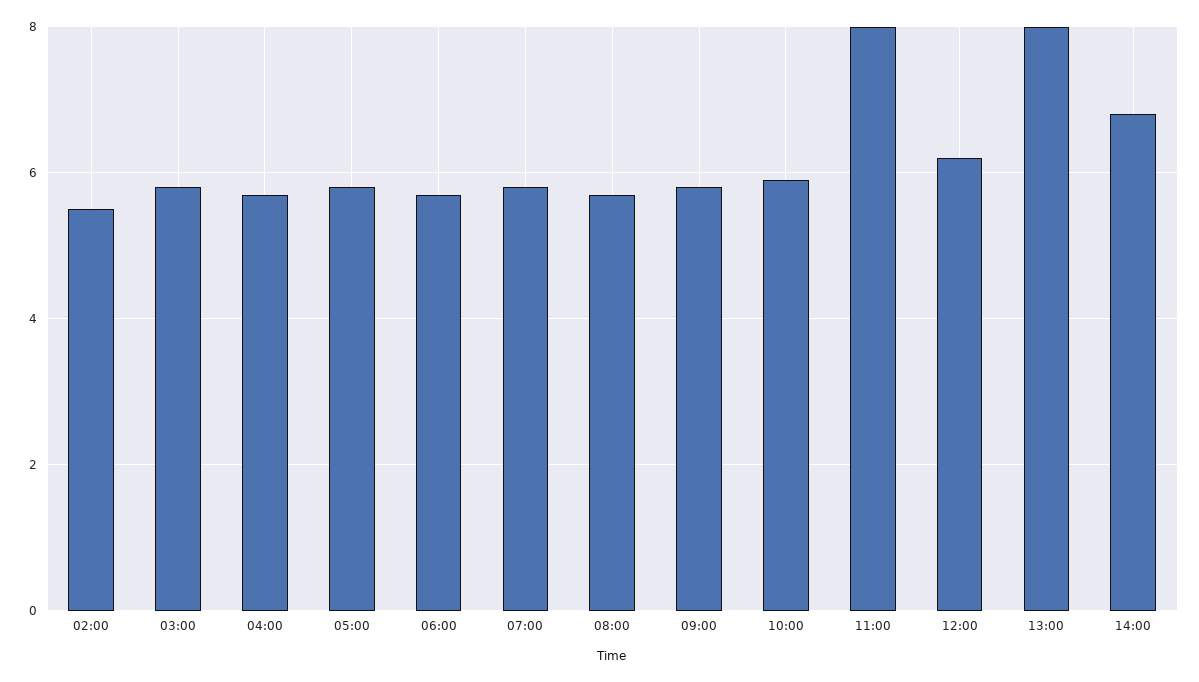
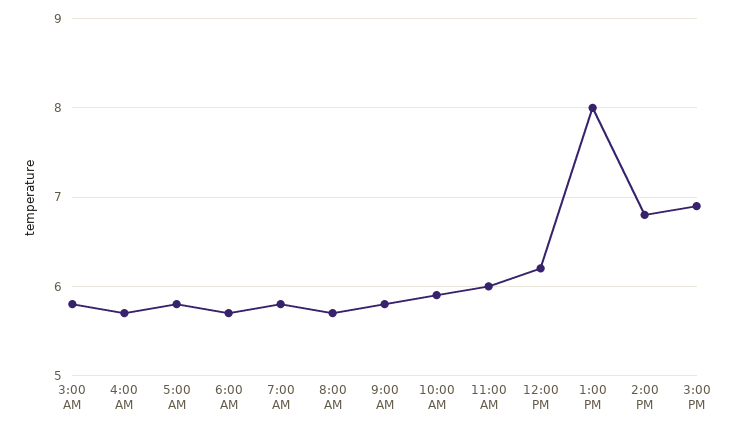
02:00: 5.5 -> none
11:00: 8 -> 6
3:00 PM: none -> 6.9

